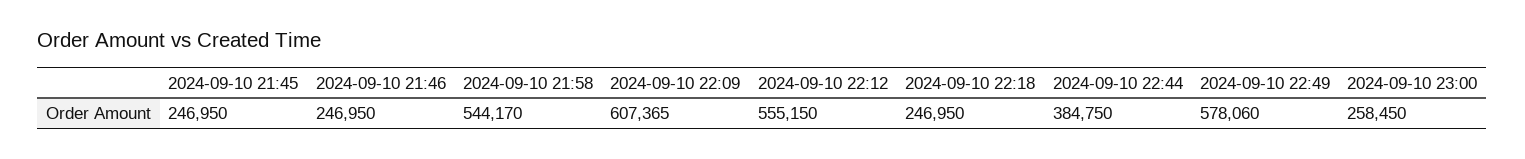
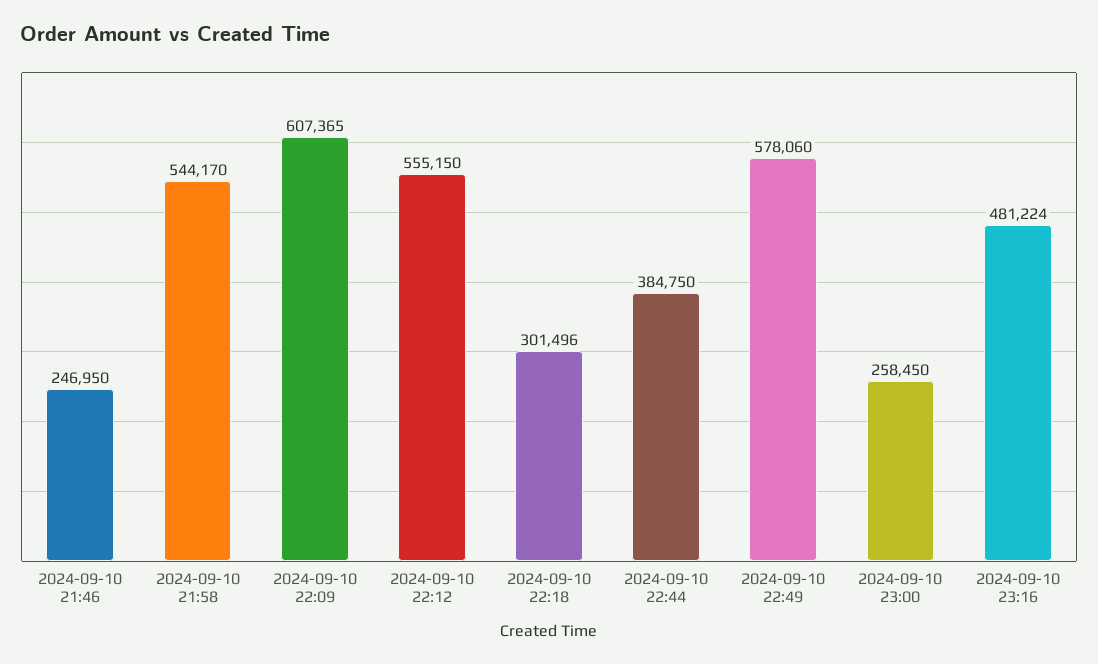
2024-09-10 21:45: 246950 -> none
2024-09-10 22:18: 246950 -> 301496
2024-09-10 23:16: none -> 481224

